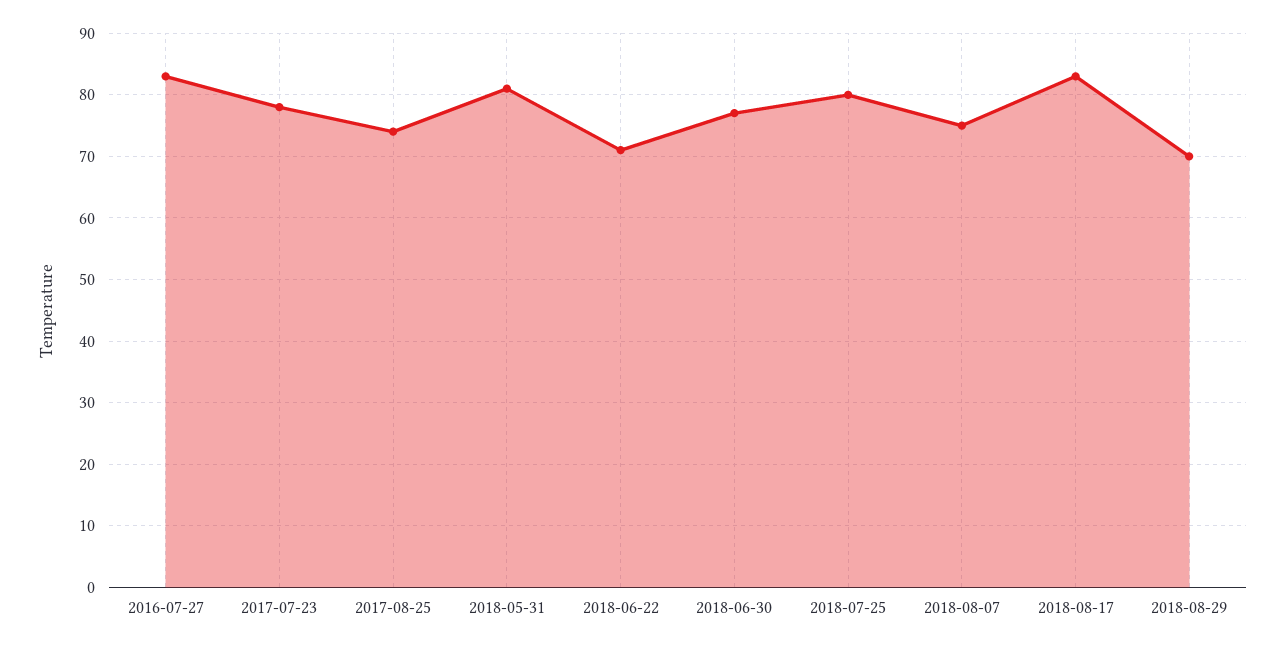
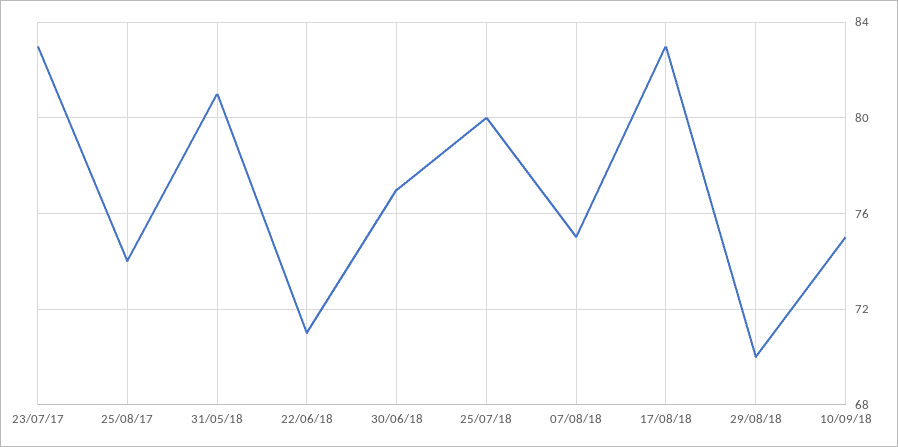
2016-07-27: 83 -> none
2017-07-23: 78 -> 83
10/09/18: none -> 75

